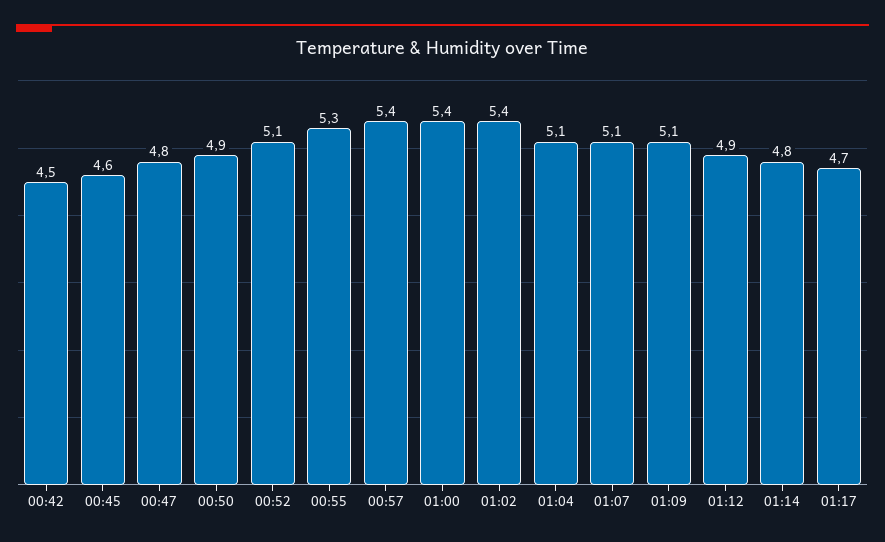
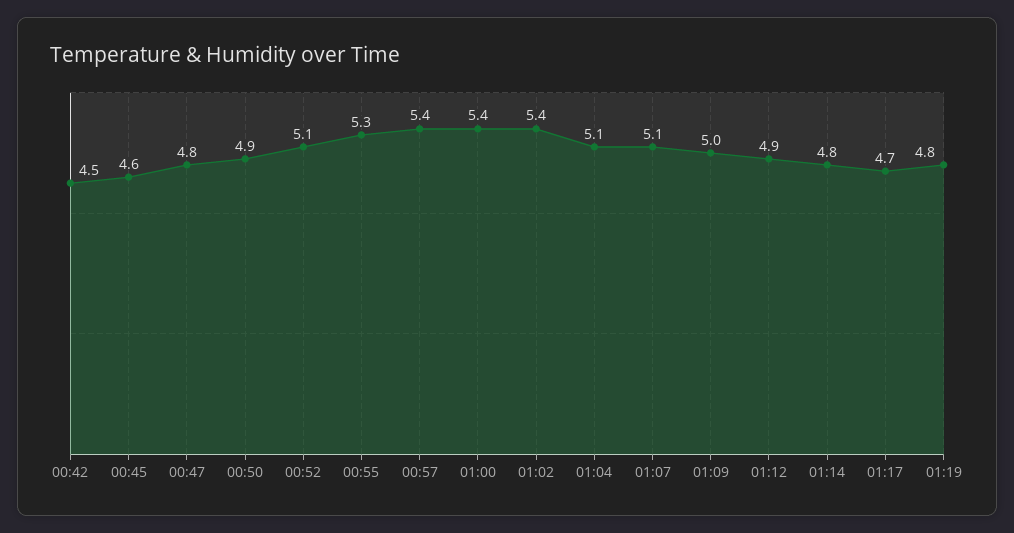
01:09: 5.1 -> 5
01:19: none -> 4.8

